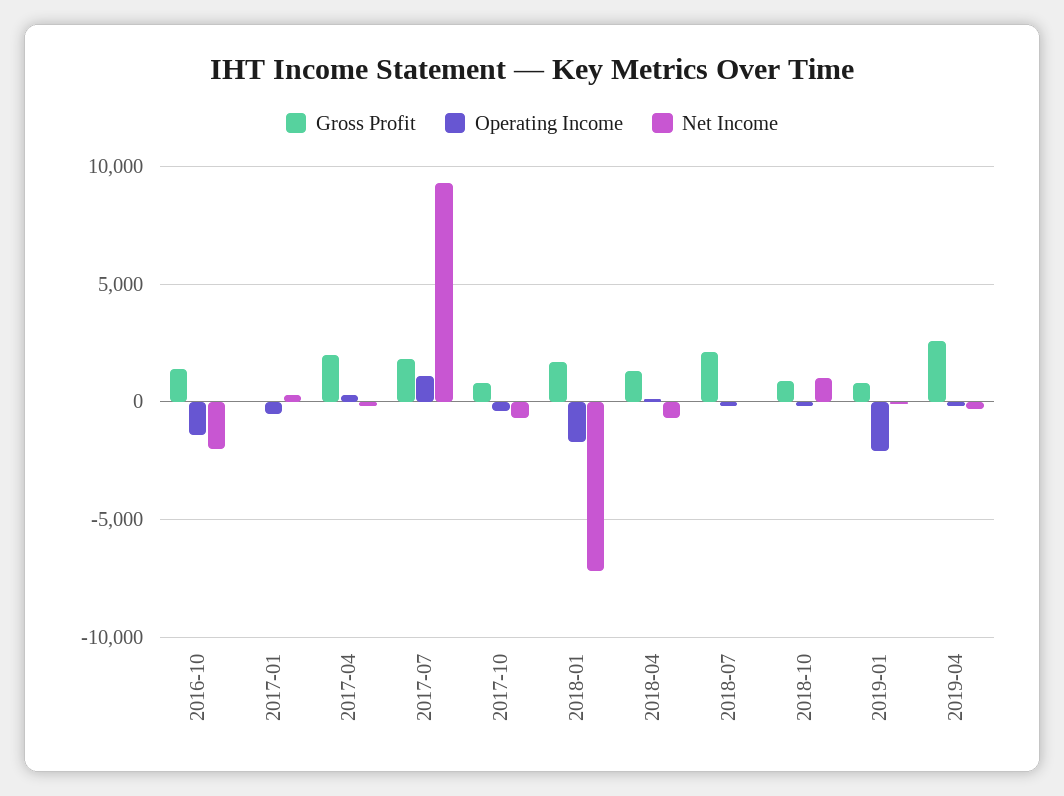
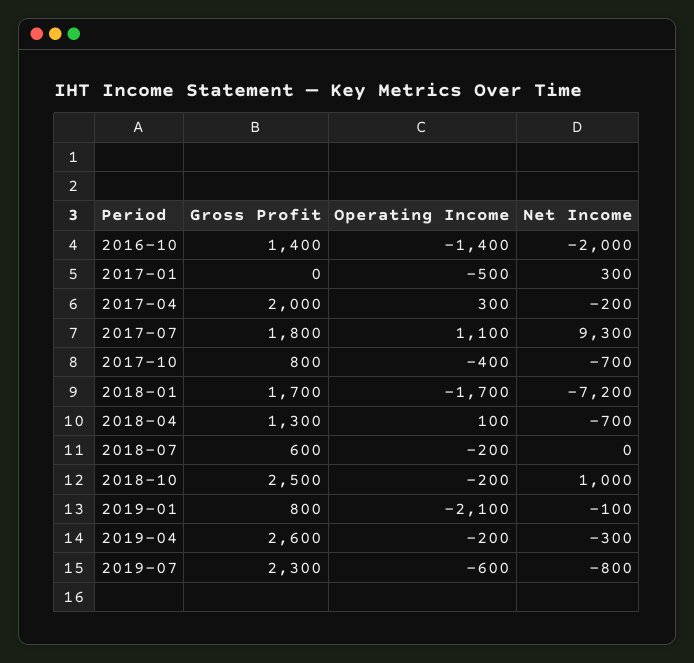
Gross Profit, 2018-07: 2000 -> 600
Gross Profit, 2018-10: 1000 -> 2500
Gross Profit, 2019-07: none -> 2300
Operating Income, 2019-07: none -> -600
Net Income, 2019-07: none -> -800

